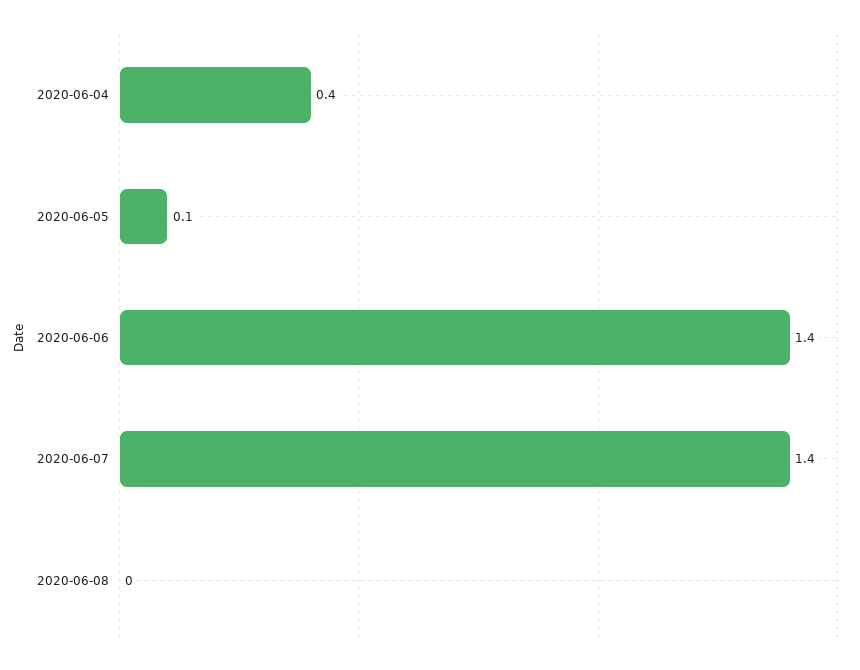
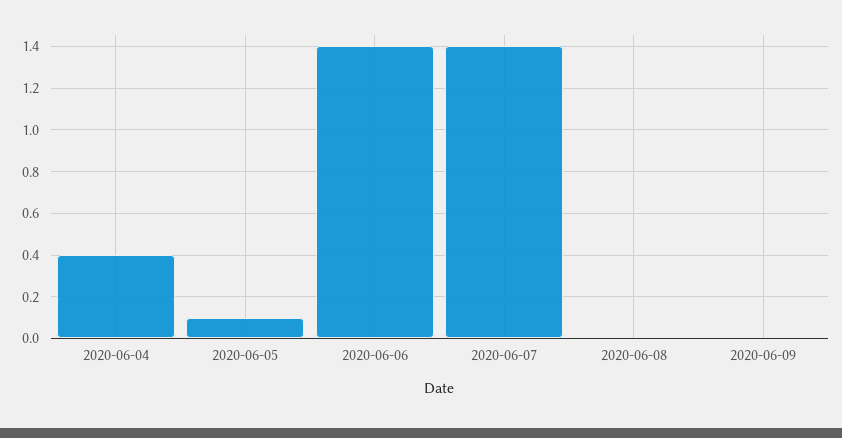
2020-06-09: none -> 0

